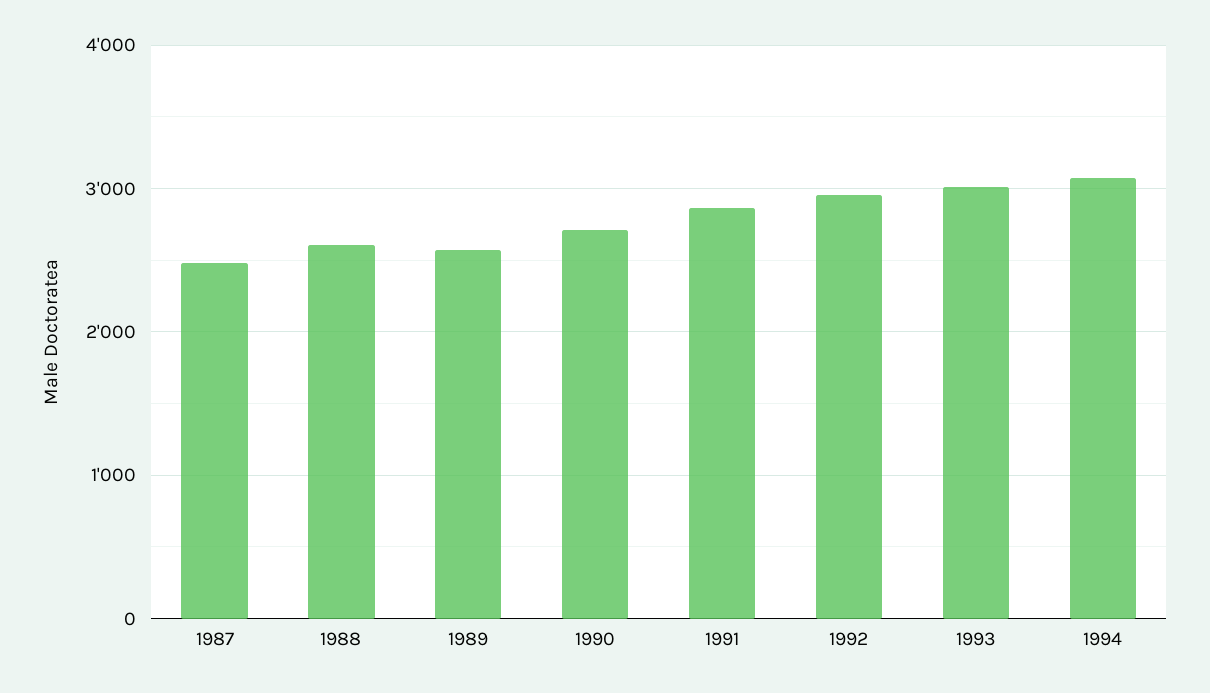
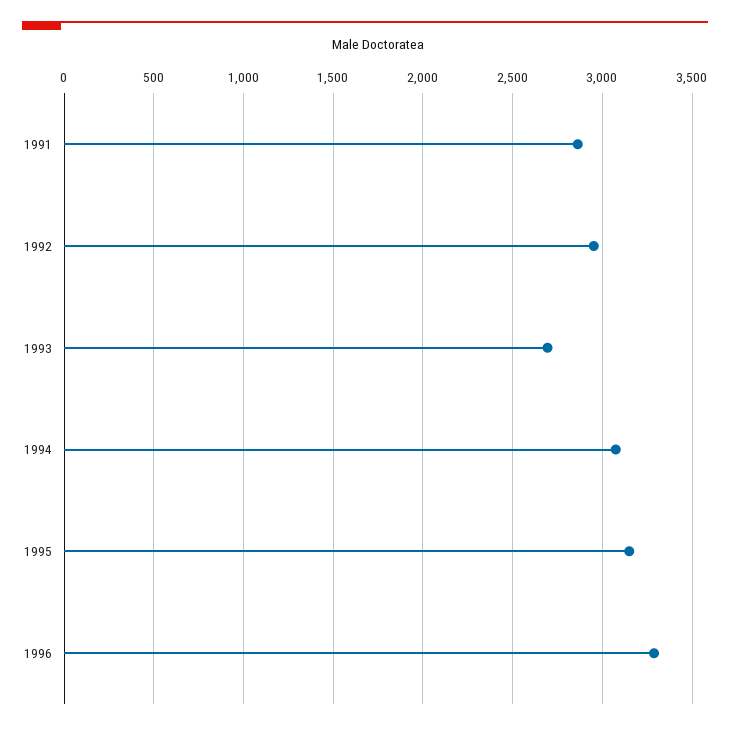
1987: 2500 -> none
1988: 2600 -> none
1989: 2600 -> none
1990: 2700 -> none
1993: 3000 -> 2700
1995: none -> 3150
1996: none -> 3300

